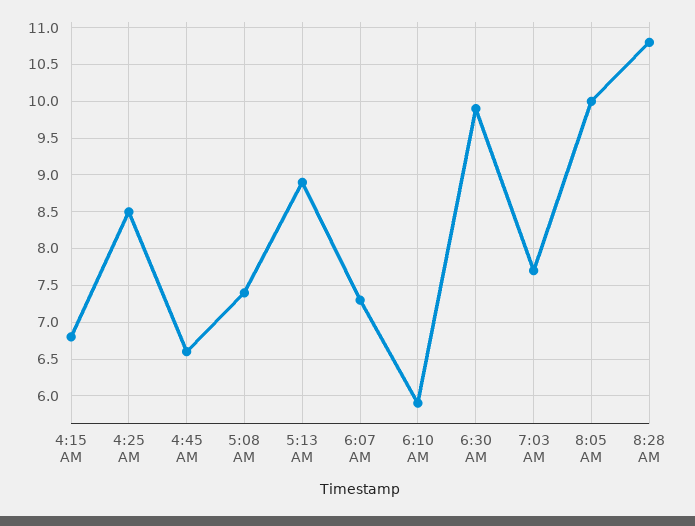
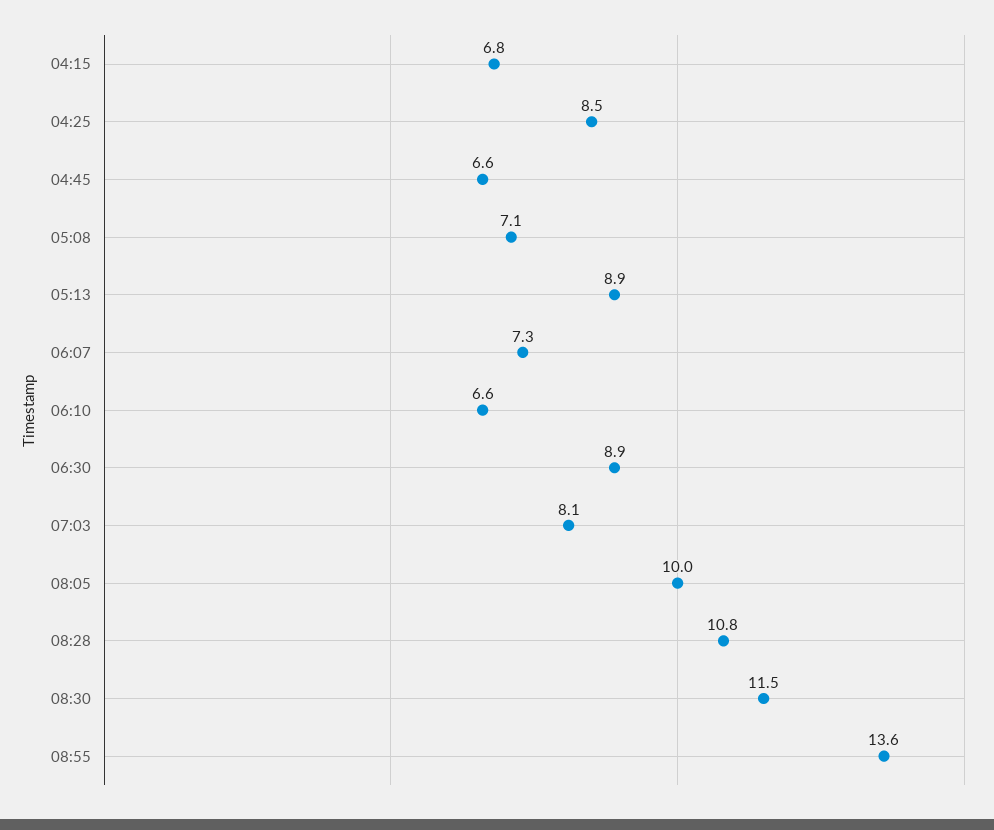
5:08 AM: 7.4 -> 7.1
6:10 AM: 5.9 -> 6.6
6:30 AM: 9.9 -> 8.9
7:03 AM: 7.7 -> 8.1
08:30: none -> 11.5
08:55: none -> 13.6

